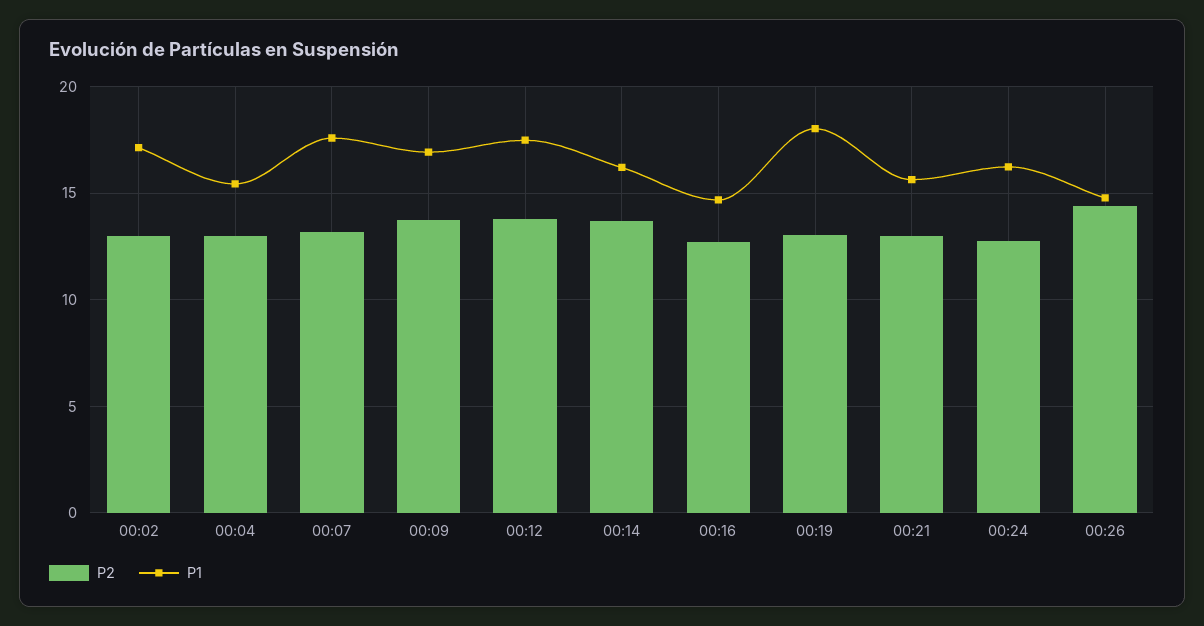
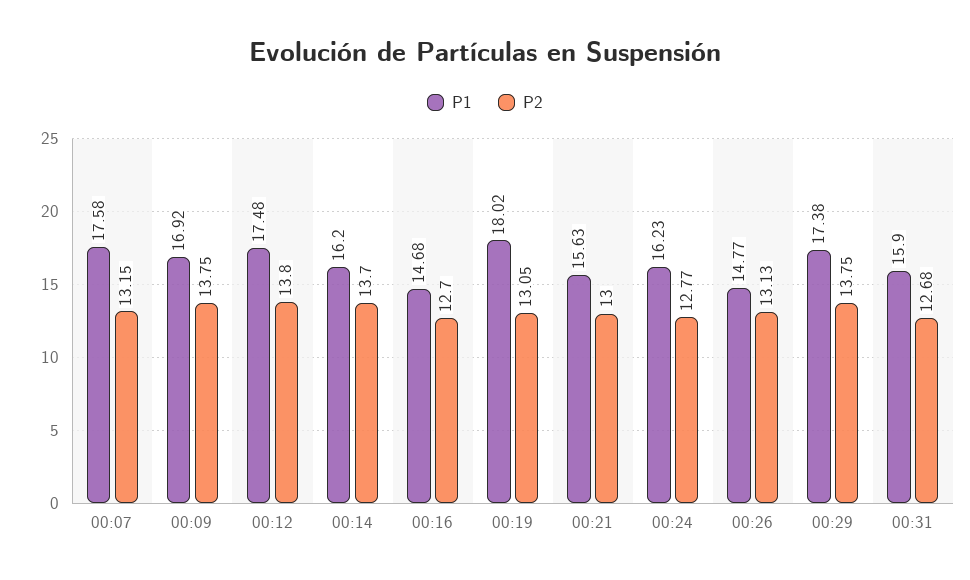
P2, 00:02: 13 -> none
P1, 00:02: 17 -> none
P2, 00:04: 13 -> none
P1, 00:04: 15.5 -> none
P2, 00:26: 14.5 -> 13.13
P1, 00:29: none -> 17.38
P2, 00:29: none -> 13.75
P1, 00:31: none -> 15.9
P2, 00:31: none -> 12.68

